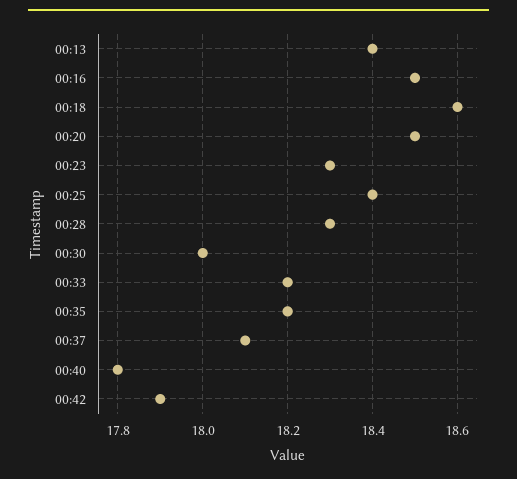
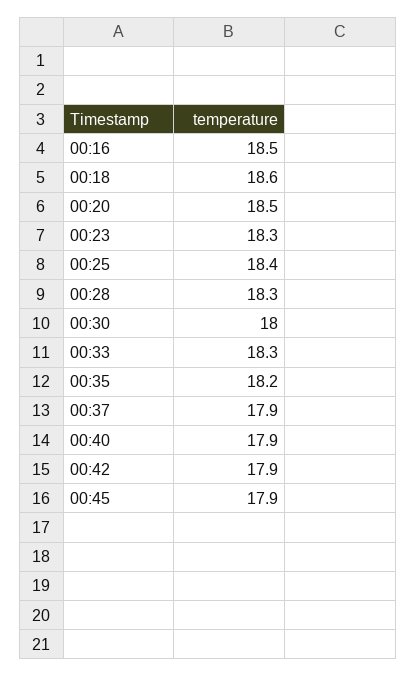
00:13: 18.4 -> none
00:33: 18.2 -> 18.3
00:37: 18.1 -> 17.9
00:40: 17.8 -> 17.9
00:45: none -> 17.9

